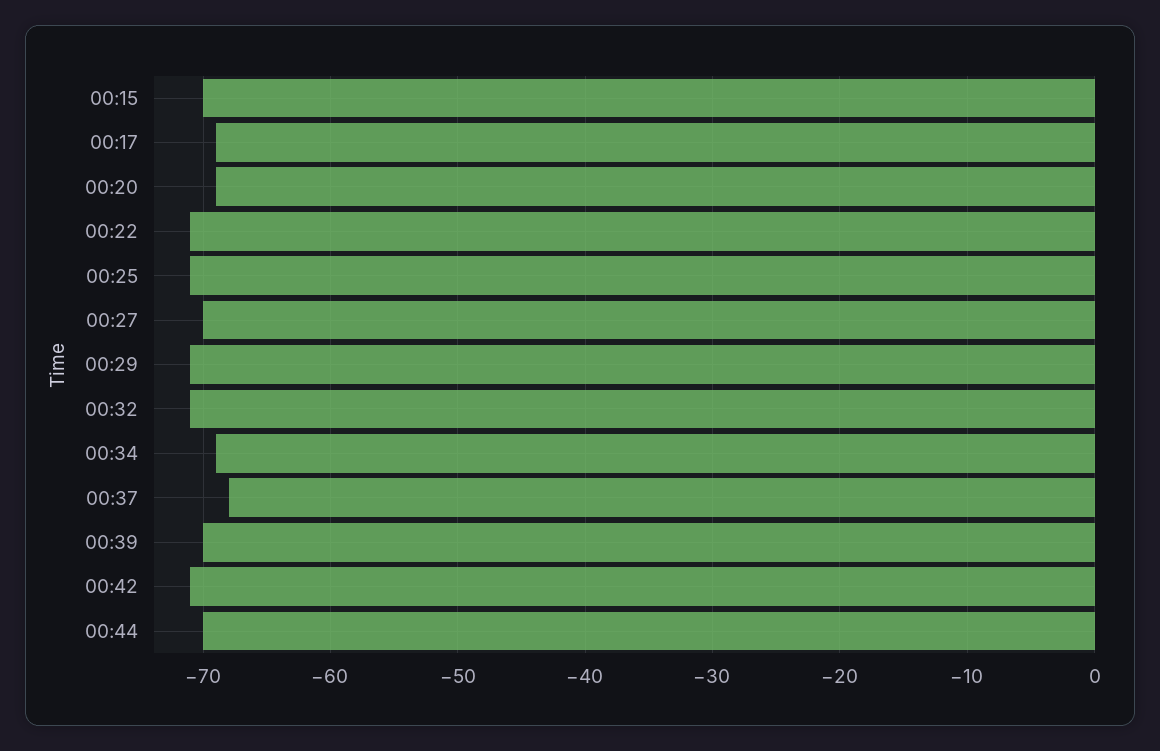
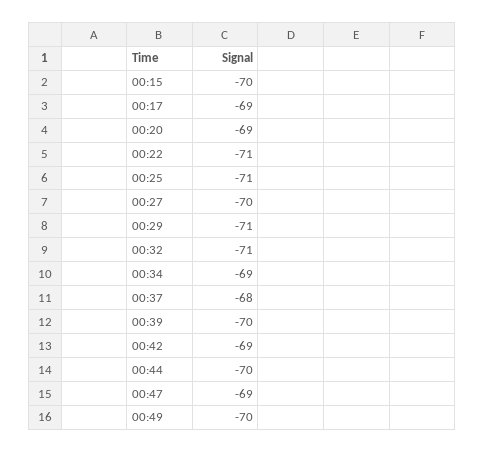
00:42: -71 -> -69
00:47: none -> -69
00:49: none -> -70

